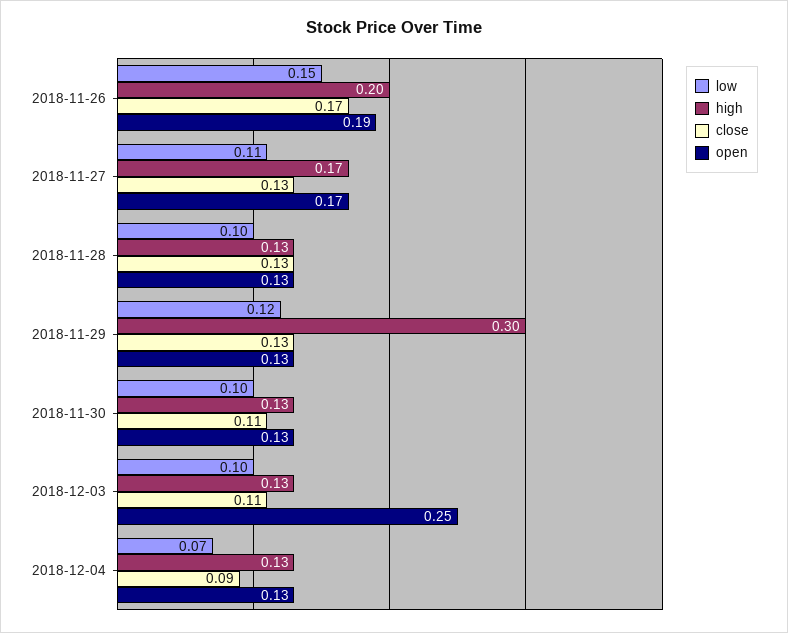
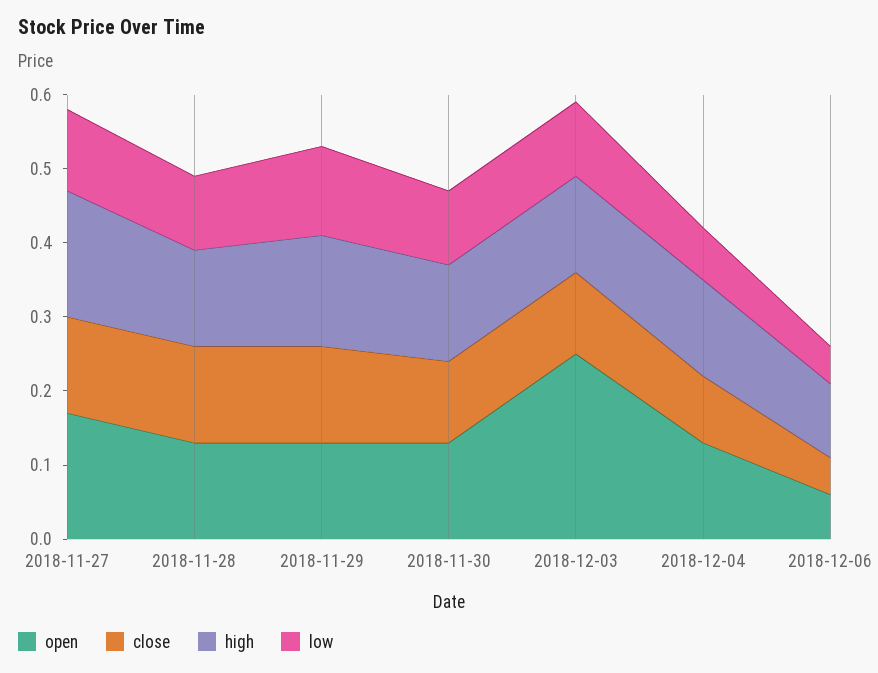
low, 2018-11-26: 0.15 -> none
high, 2018-11-26: 0.2 -> none
close, 2018-11-26: 0.17 -> none
open, 2018-11-26: 0.19 -> none
high, 2018-11-29: 0.3 -> 0.15
open, 2018-12-06: none -> 0.05
close, 2018-12-06: none -> 0.05
high, 2018-12-06: none -> 0.1
low, 2018-12-06: none -> 0.05

